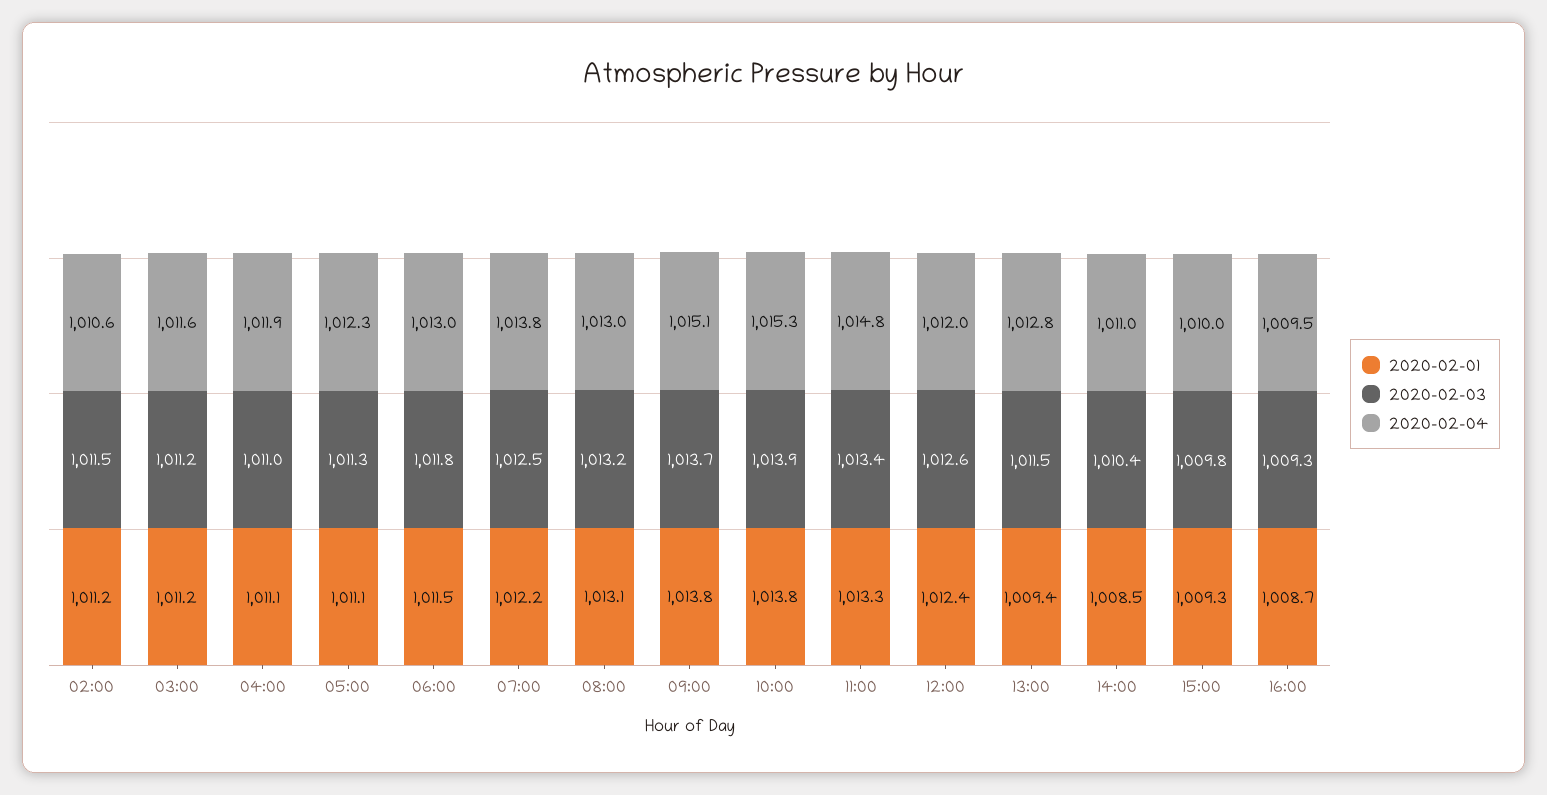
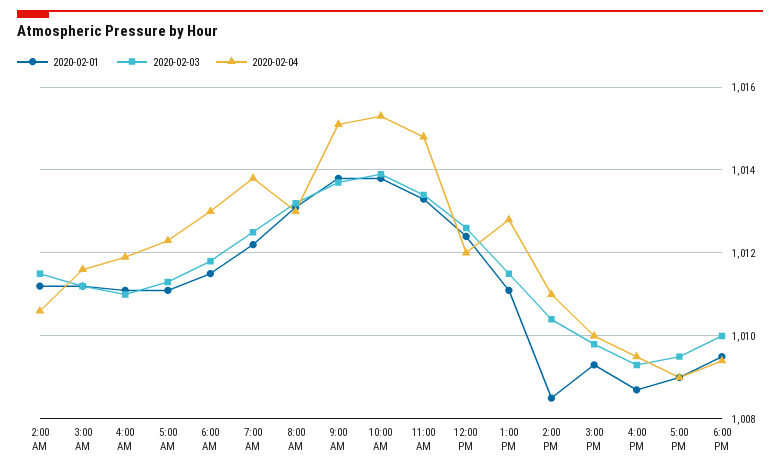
2020-02-01, 13:00: 1009.4 -> 1011
2020-02-01, 5:00 PM: none -> 1009
2020-02-03, 5:00 PM: none -> 1009.5
2020-02-04, 5:00 PM: none -> 1009
2020-02-01, 6:00 PM: none -> 1009.5
2020-02-03, 6:00 PM: none -> 1010
2020-02-04, 6:00 PM: none -> 1009.5

